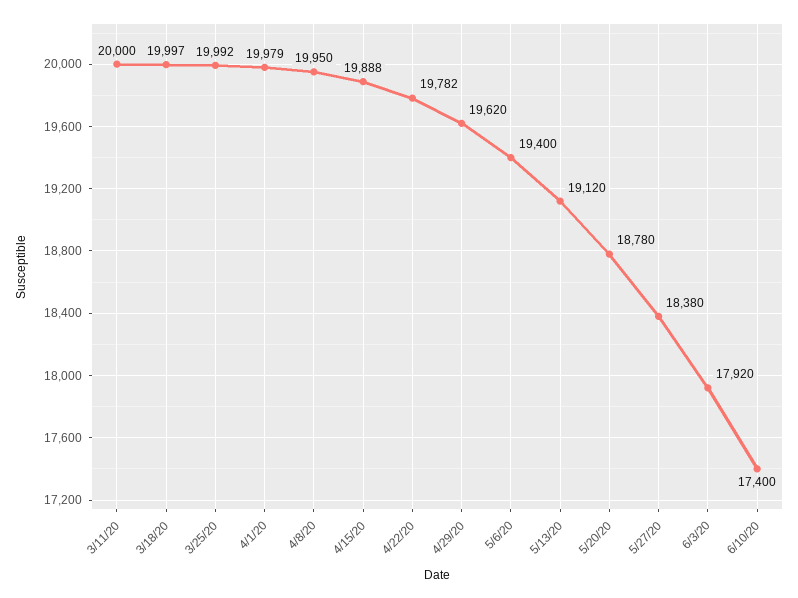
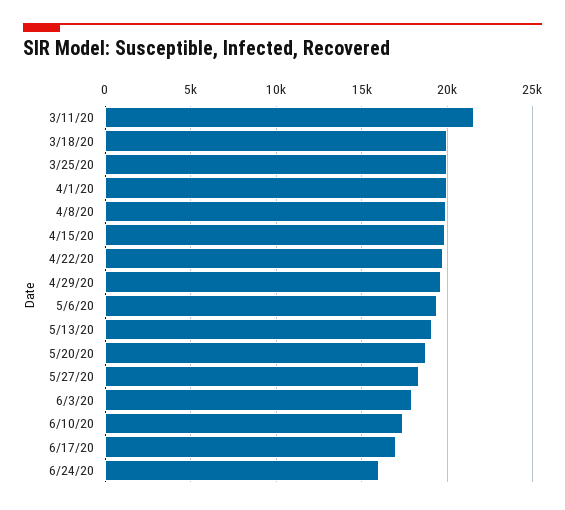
3/11/20: 20000 -> 21500
6/17/20: none -> 17000
6/24/20: none -> 16000

